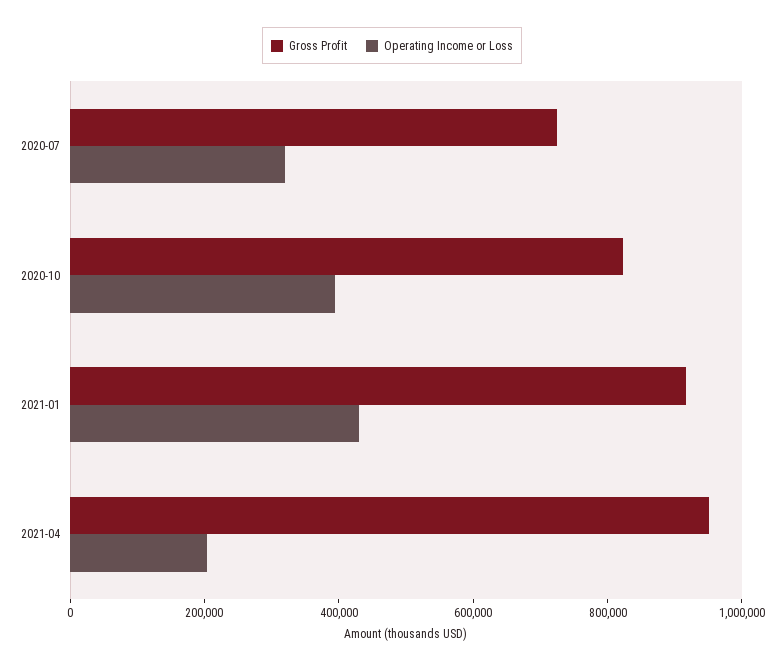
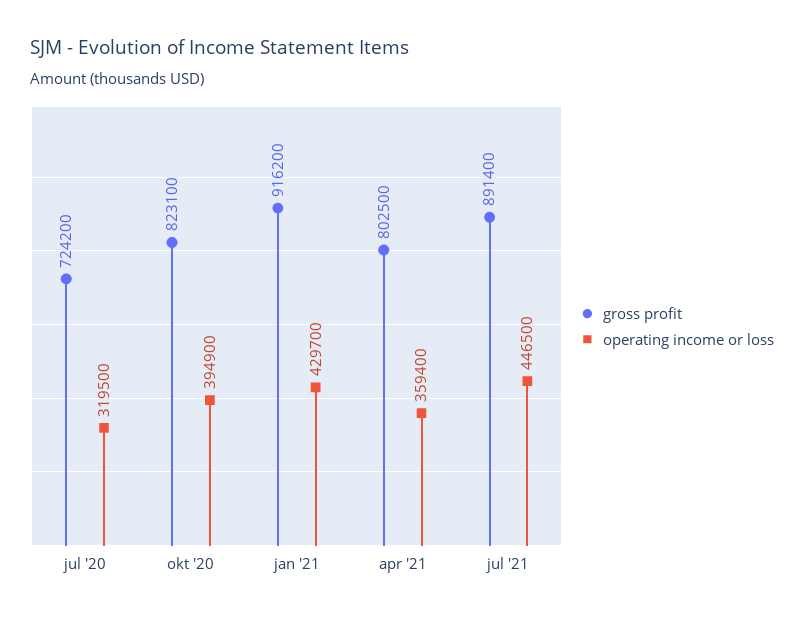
Gross Profit, 2021-04: 950000 -> 802500
Operating Income or Loss, 2021-04: 200000 -> 359400
Gross Profit, jul '21: none -> 891400
Operating Income or Loss, jul '21: none -> 446500

